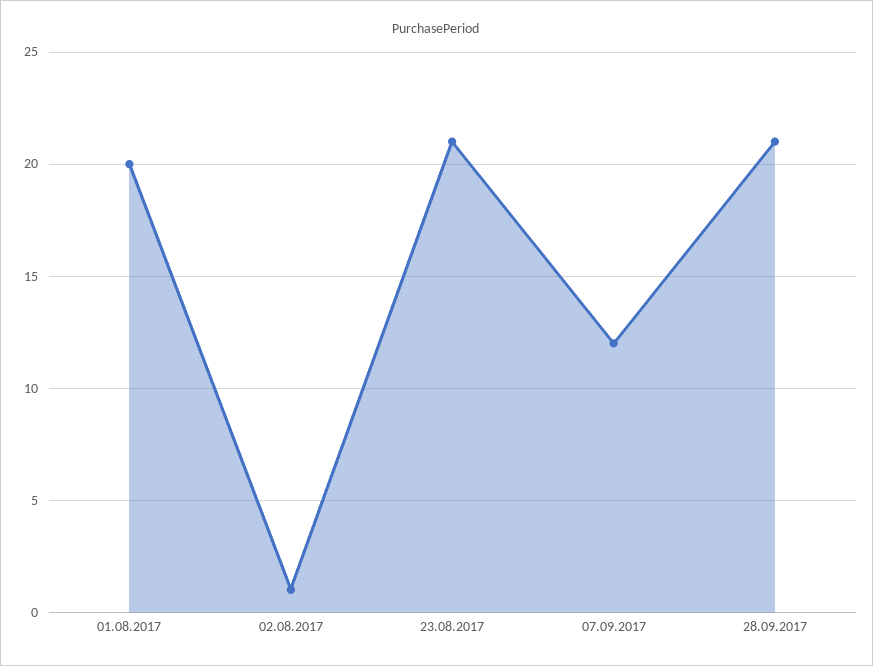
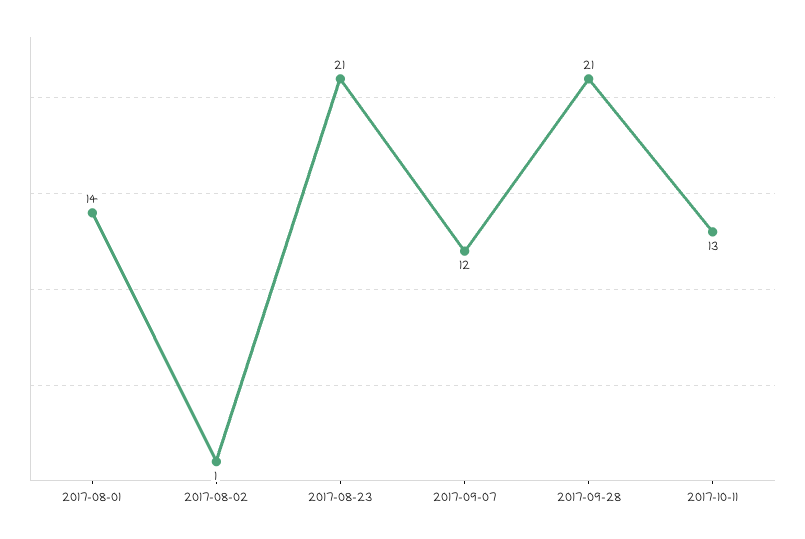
01.08.2017: 20 -> 14
2017-10-11: none -> 13

